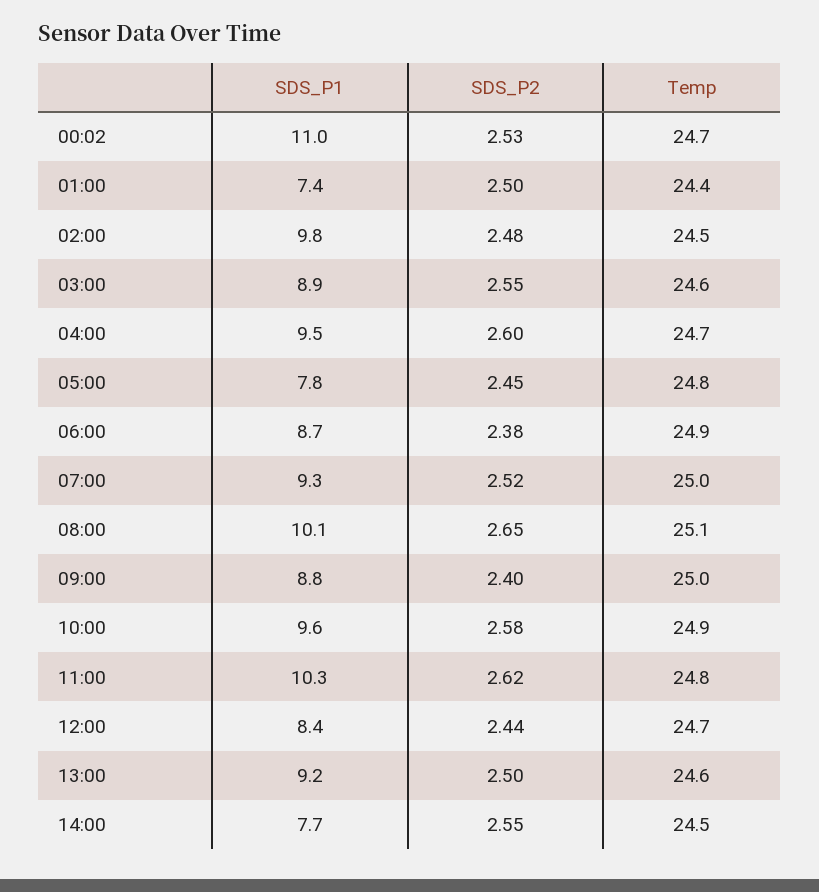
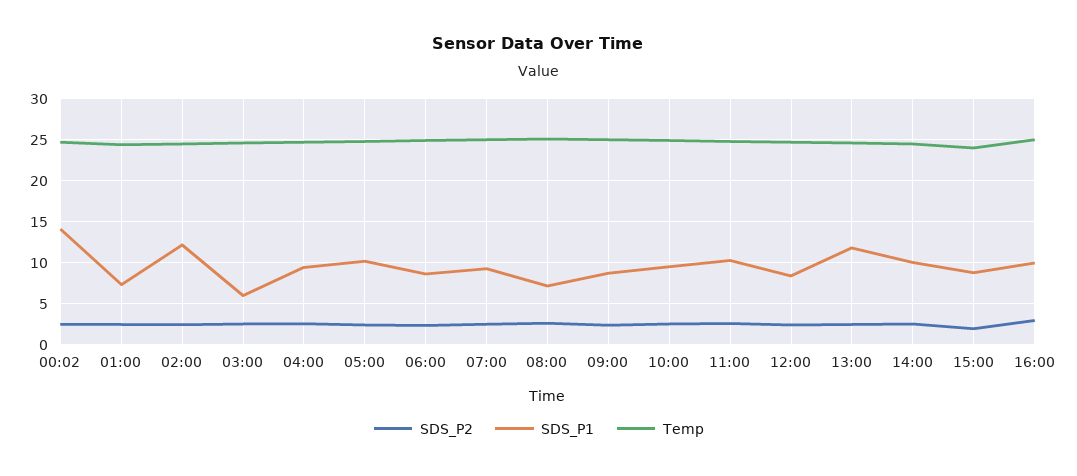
SDS_P1, 00:02: 11 -> 14
SDS_P1, 02:00: 9.8 -> 12
SDS_P1, 03:00: 8.9 -> 6
SDS_P1, 05:00: 7.8 -> 10
SDS_P1, 08:00: 10.1 -> 7
SDS_P1, 13:00: 9.2 -> 12
SDS_P1, 14:00: 7.7 -> 10
SDS_P2, 15:00: none -> 2
SDS_P1, 15:00: none -> 9
Temp, 15:00: none -> 24
SDS_P2, 16:00: none -> 3
SDS_P1, 16:00: none -> 10
Temp, 16:00: none -> 25

